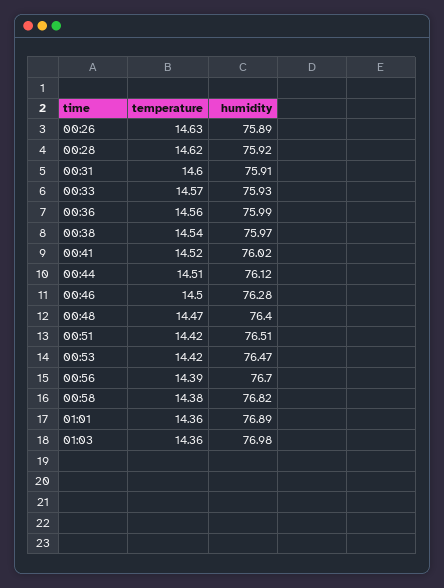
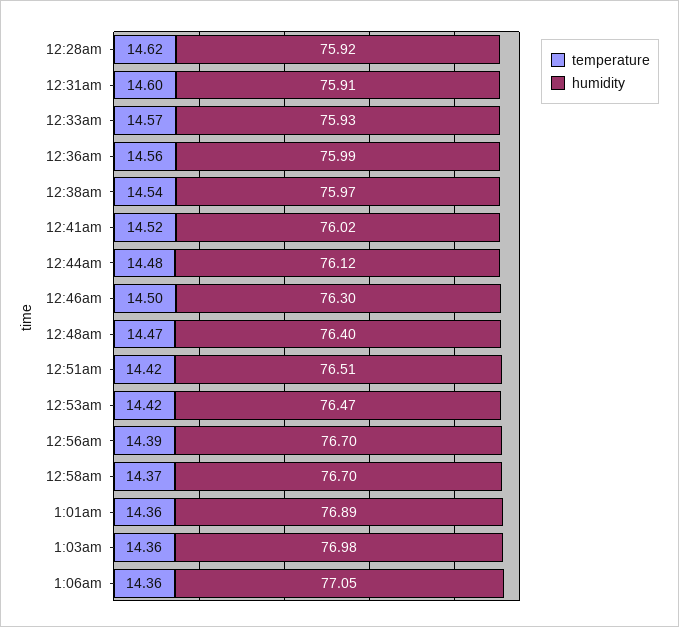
temperature, 00:26: 14.63 -> none
humidity, 00:26: 75.89 -> none
temperature, 00:44: 14.51 -> 14.48
humidity, 00:46: 76.28 -> 76.3
temperature, 00:58: 14.38 -> 14.37
humidity, 00:58: 76.82 -> 76.7
temperature, 1:06am: none -> 14.36
humidity, 1:06am: none -> 77.05

